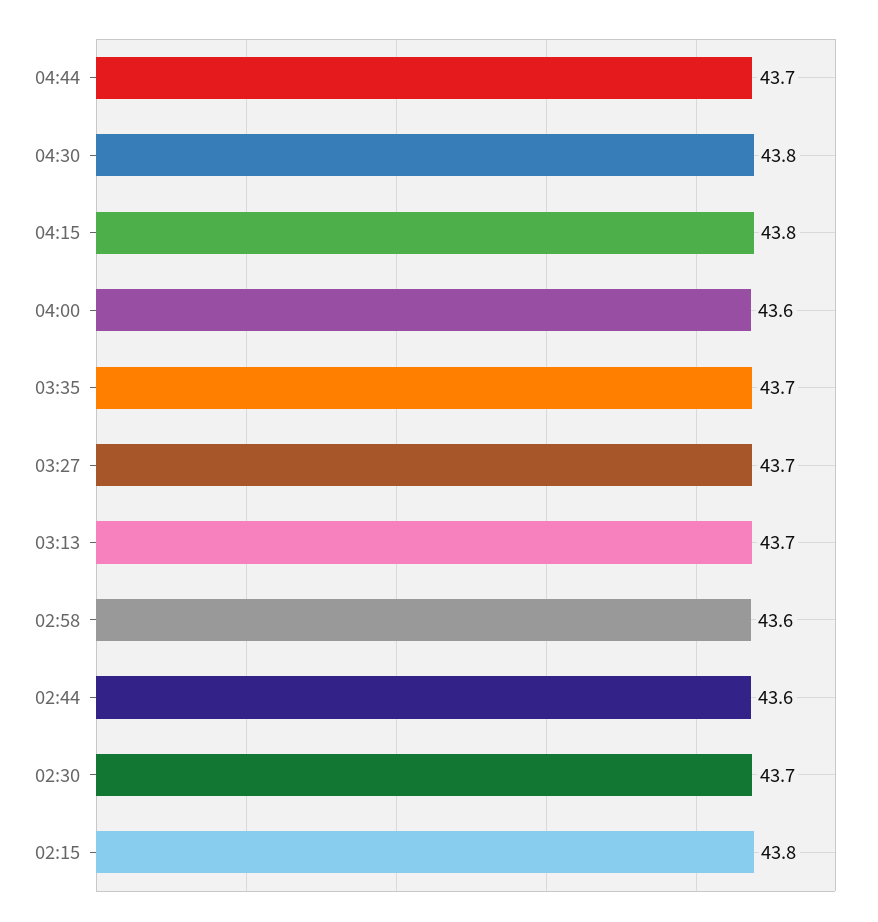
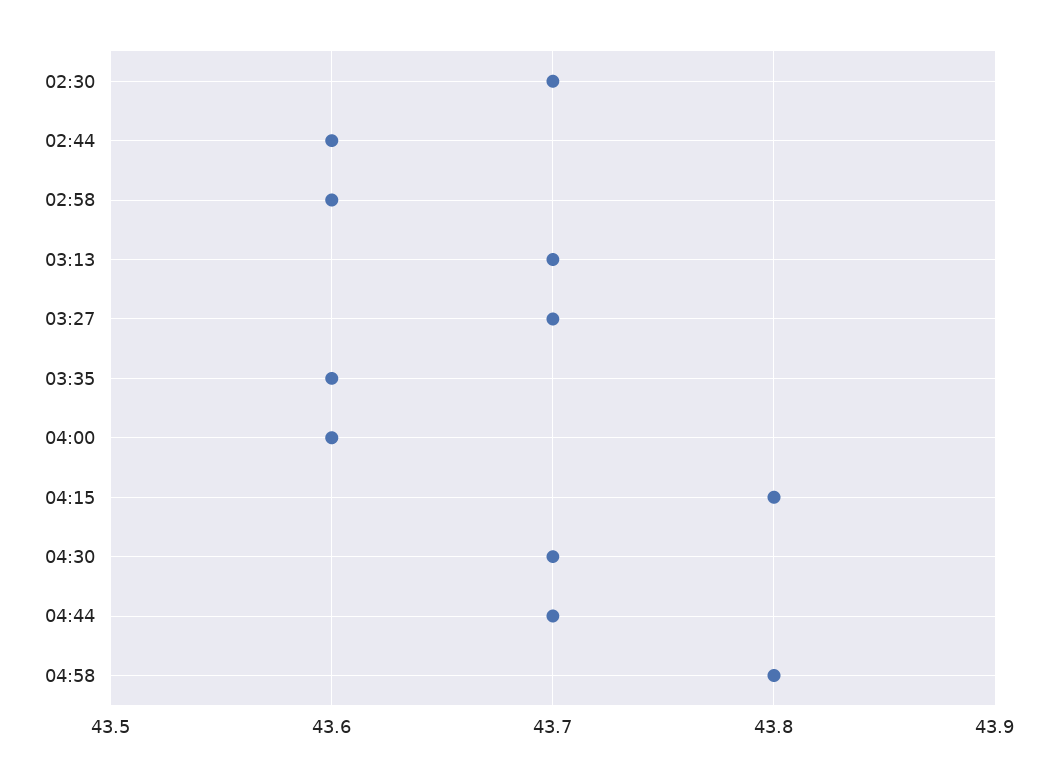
04:30: 43.8 -> 43.7
03:35: 43.7 -> 43.6
02:15: 43.8 -> none
04:58: none -> 43.8

